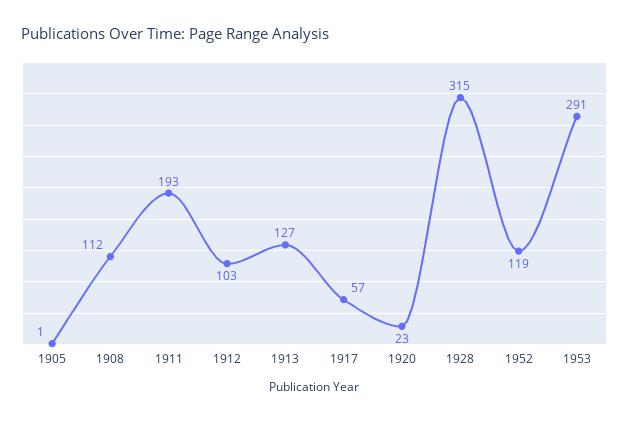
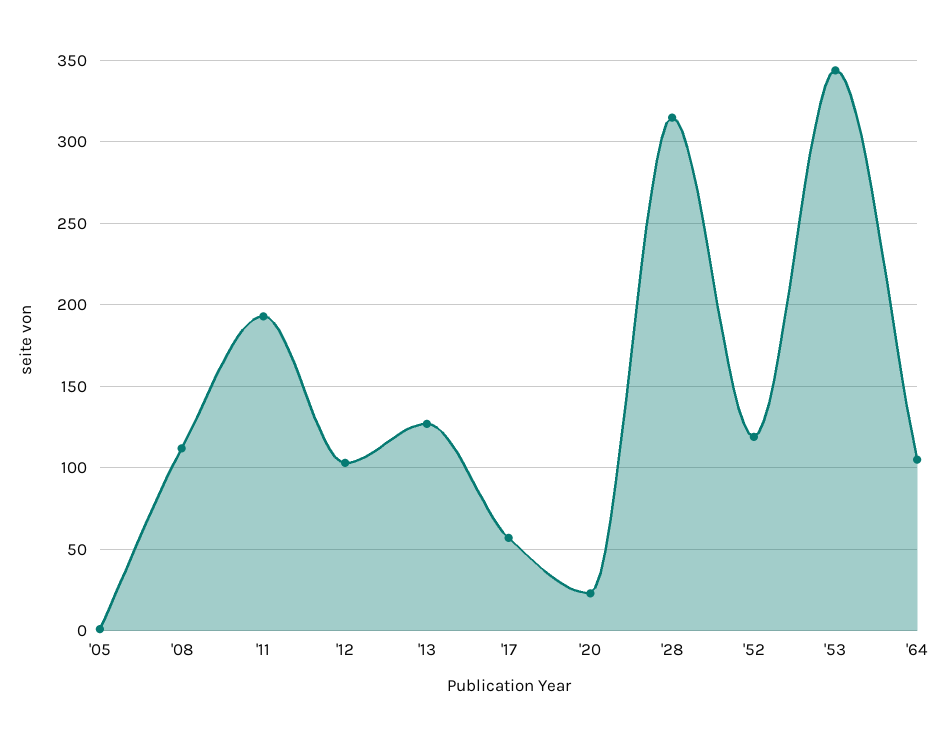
1953: 291 -> 345
'64: none -> 105

